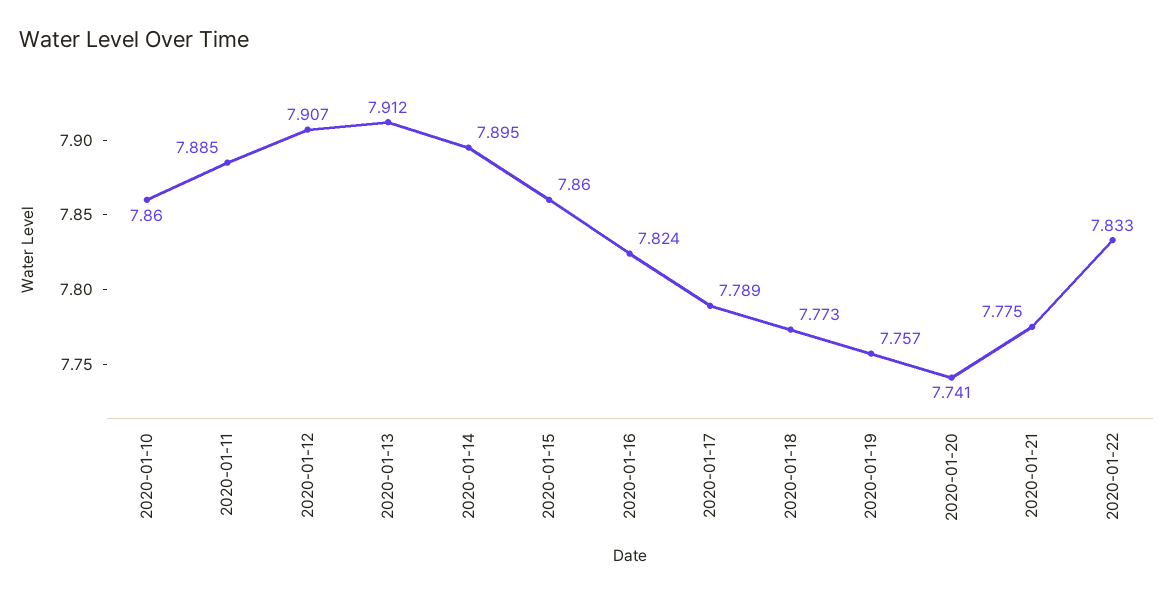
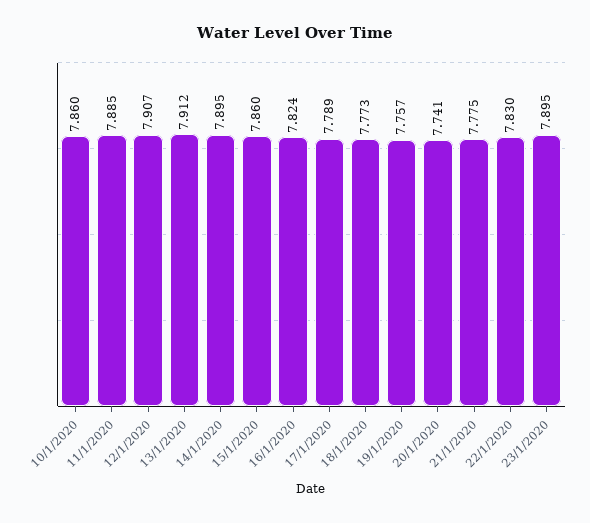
2020-01-22: 7.833 -> 7.83
23/1/2020: none -> 7.895

